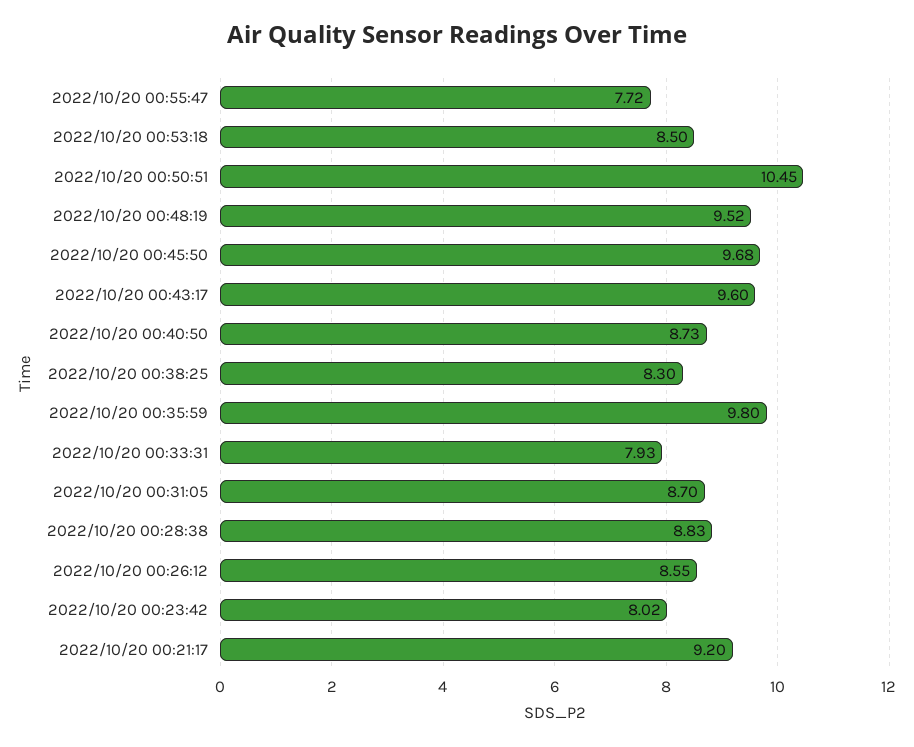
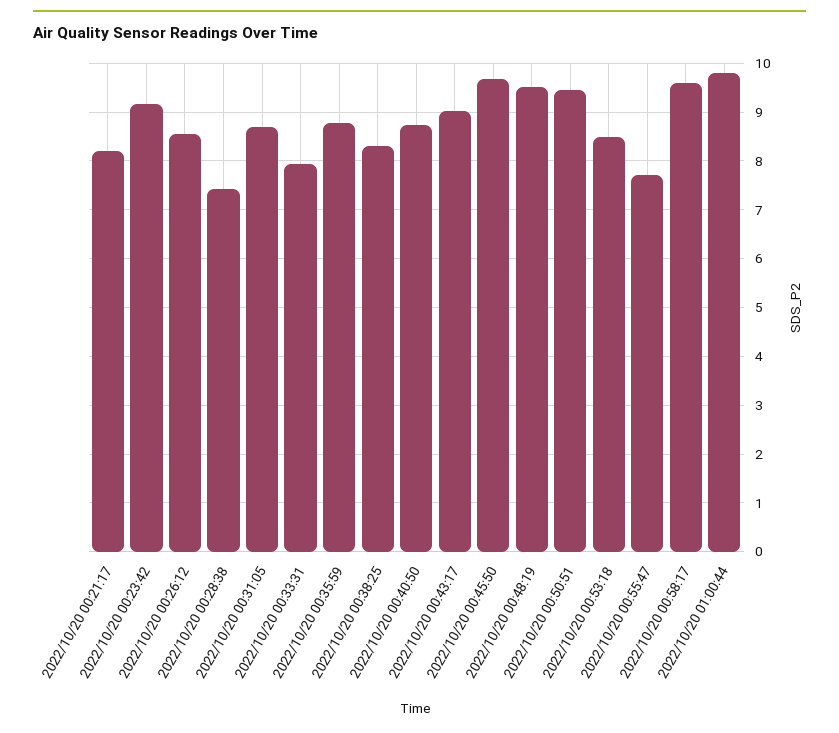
2022/10/20 00:50:51: 10.45 -> 9.4
2022/10/20 00:43:17: 9.6 -> 9
2022/10/20 00:35:59: 9.8 -> 8.8
2022/10/20 00:28:38: 8.83 -> 7.4
2022/10/20 00:23:42: 8.02 -> 9.2
2022/10/20 00:21:17: 9.2 -> 8.2
2022/10/20 00:58:17: none -> 9.6
2022/10/20 01:00:44: none -> 9.8

